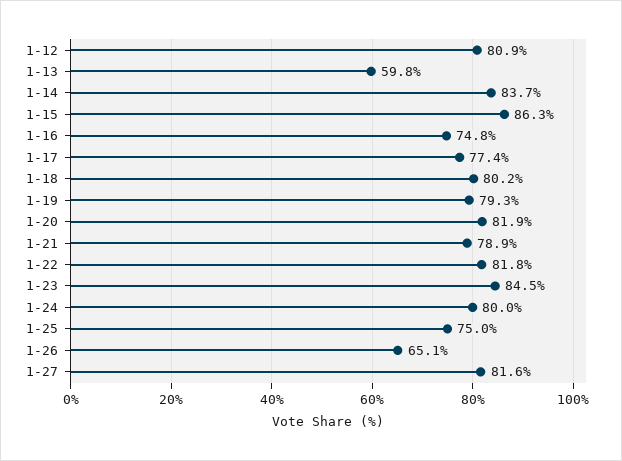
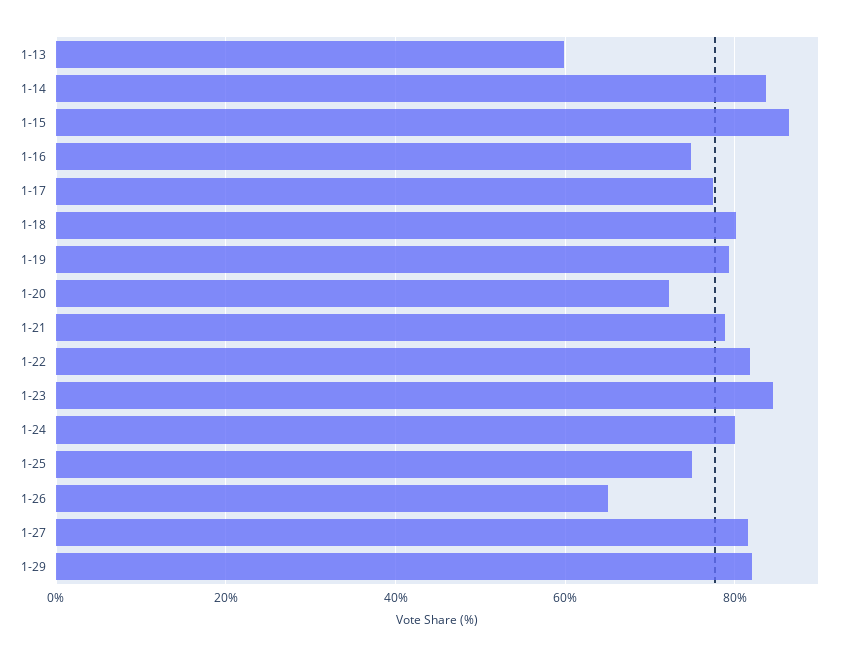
1-12: 80.9 -> none
1-20: 81.9 -> 72
1-29: none -> 82

